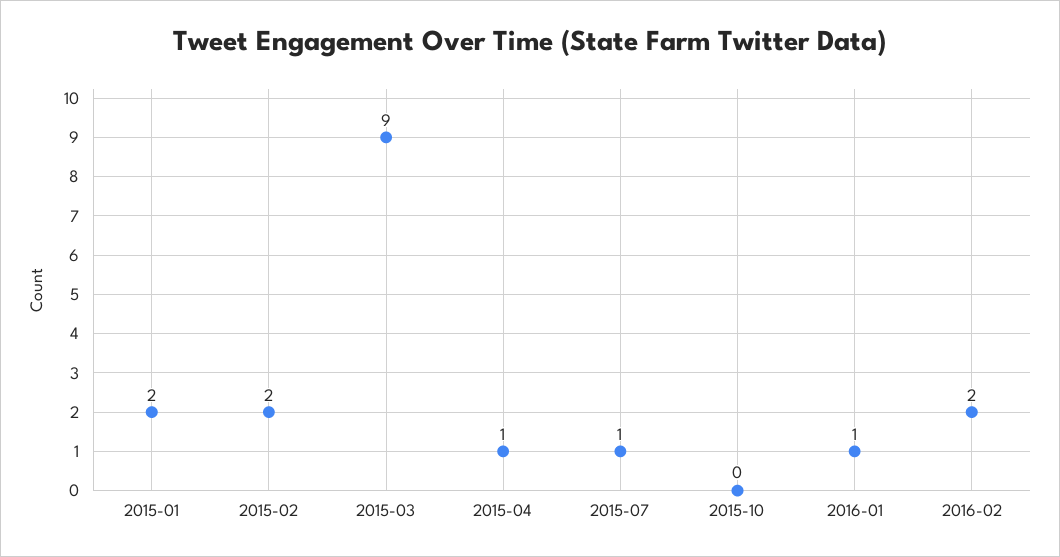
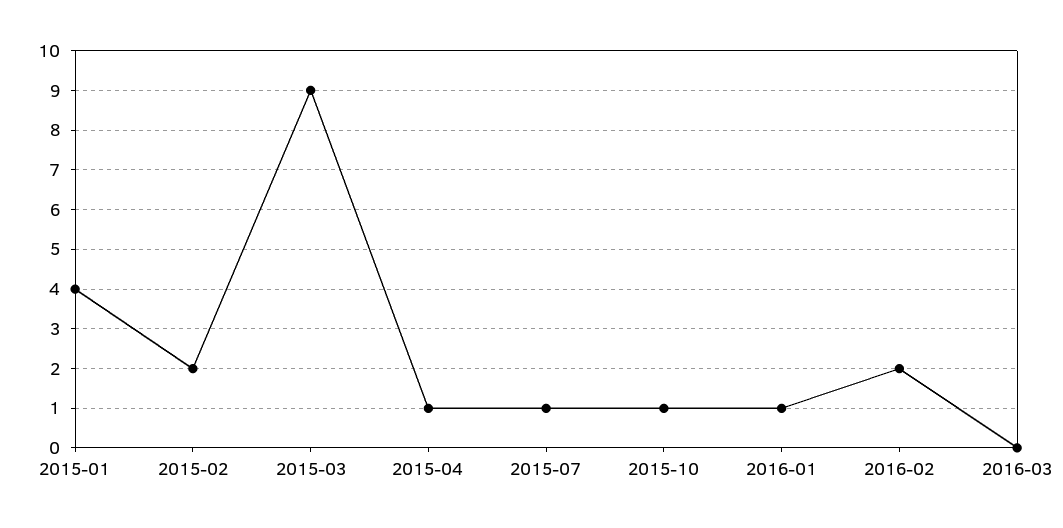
2015-01: 2 -> 4
2015-10: 0 -> 1
2016-03: none -> 0

